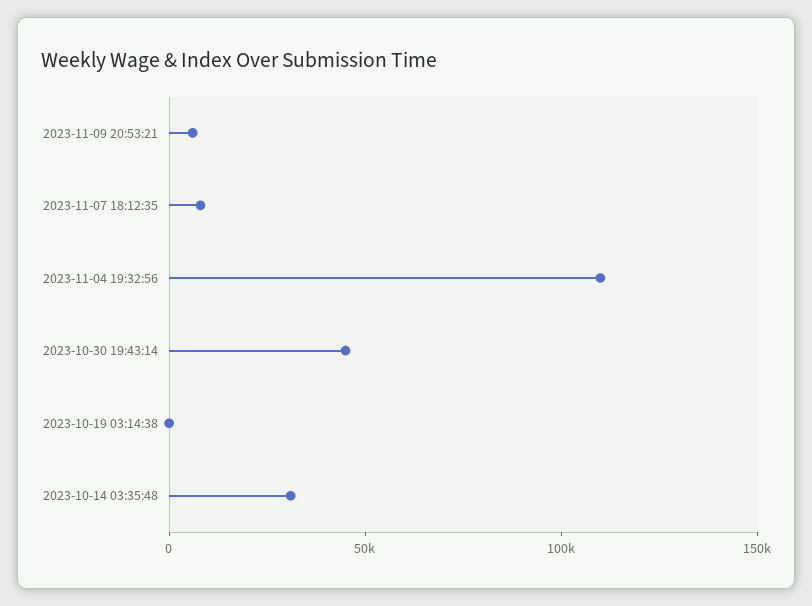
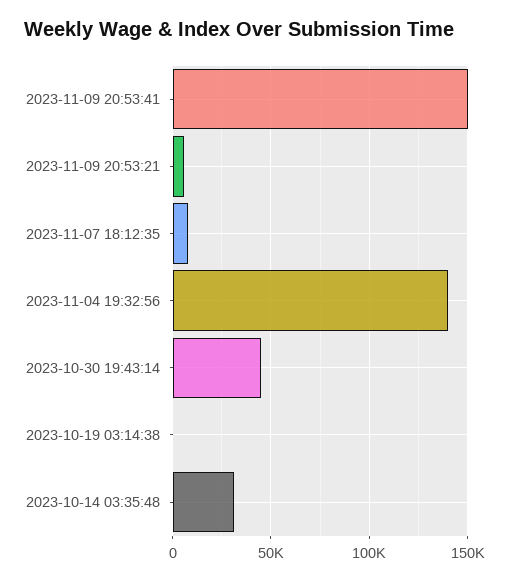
2023-11-04 19:32:56: 110000 -> 140000
2023-11-09 20:53:41: none -> 150000

